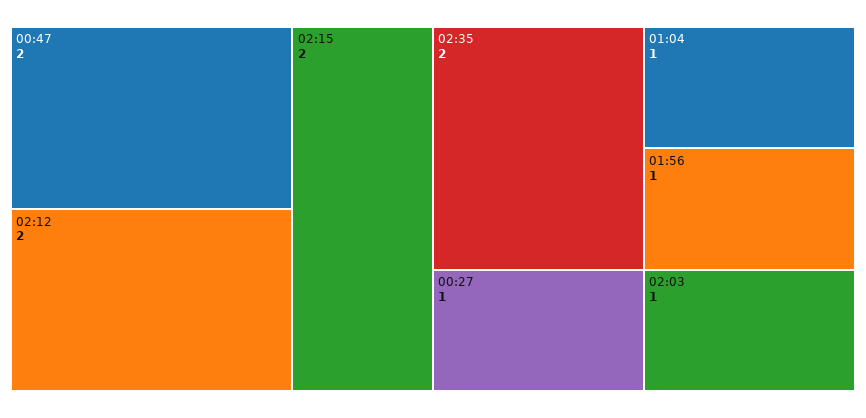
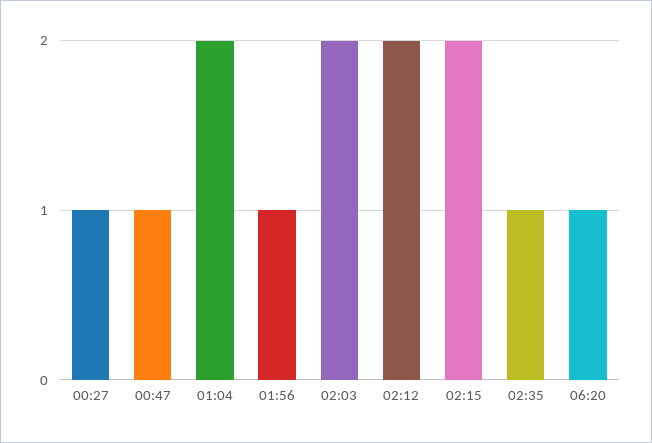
00:47: 2 -> 1
02:35: 2 -> 1
01:04: 1 -> 2
02:03: 1 -> 2
06:20: none -> 1

